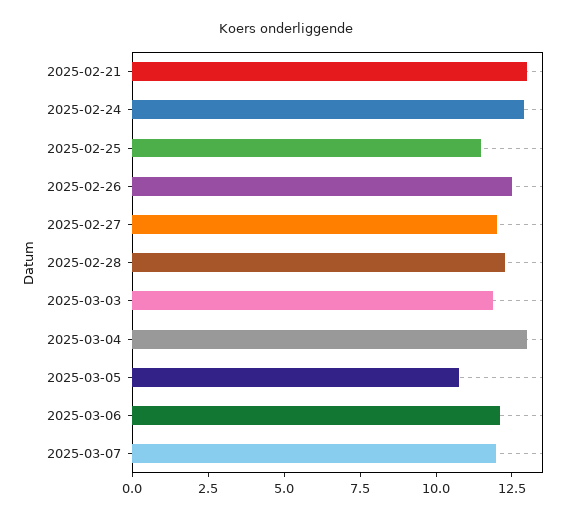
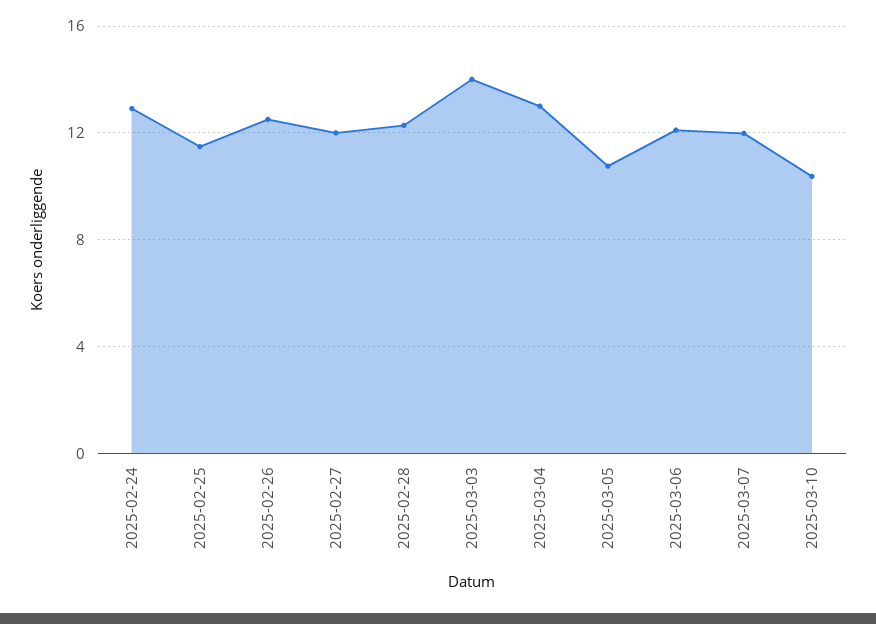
2025-02-21: 13 -> none
2025-03-03: 12 -> 14
2025-03-10: none -> 10.5

